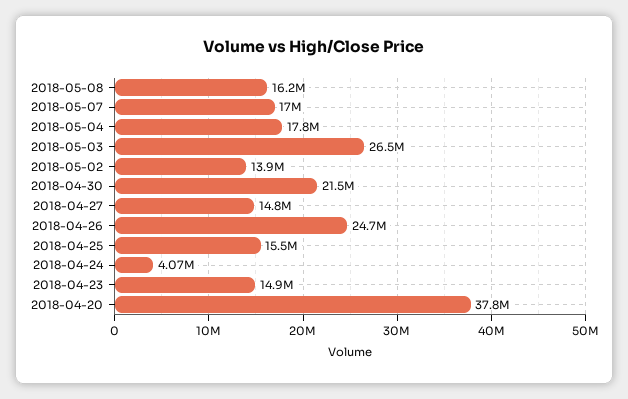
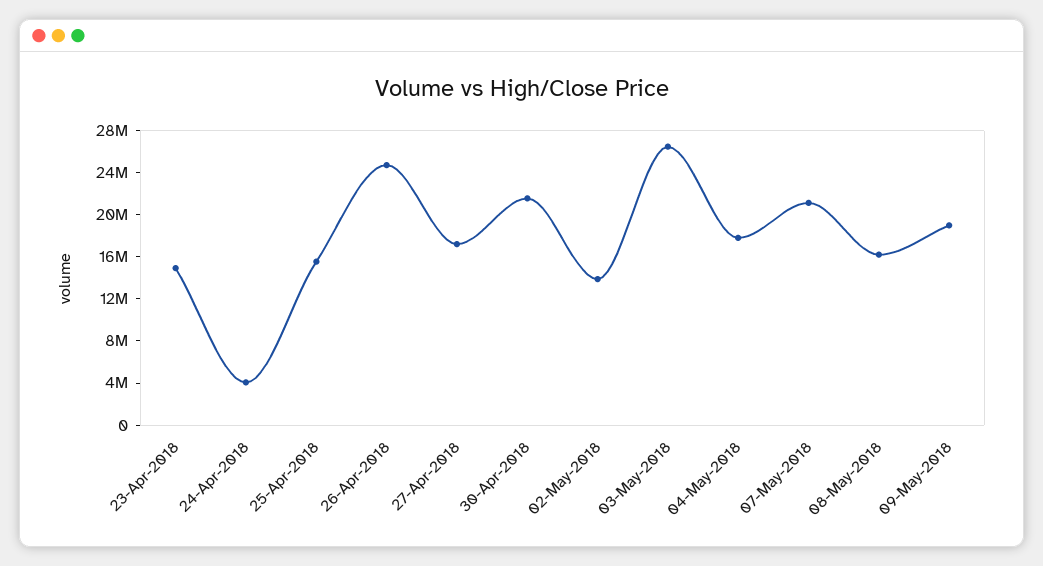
2018-05-07: 17000000 -> 21000000
2018-04-27: 14800000 -> 17000000
2018-04-20: 37800000 -> none
09-May-2018: none -> 19000000

